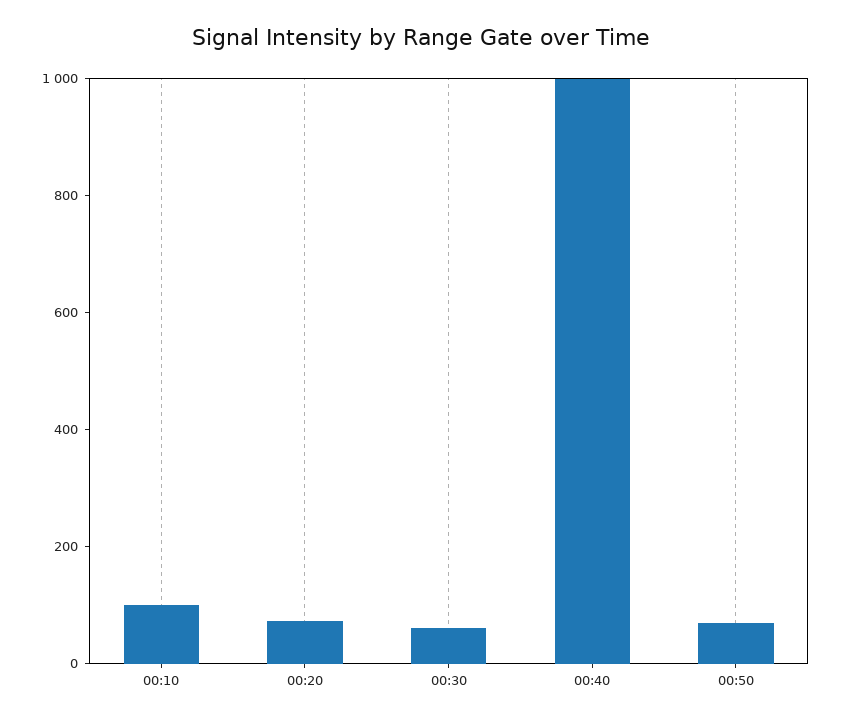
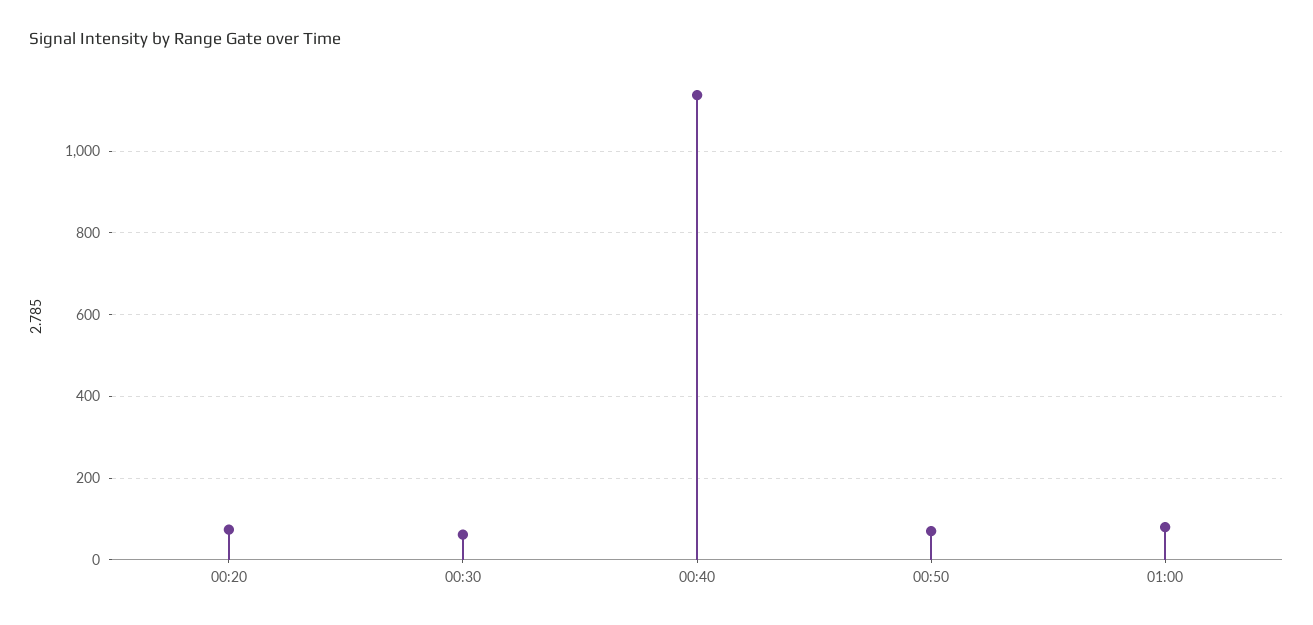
00:10: 100 -> none
00:40: 1000 -> 1140
01:00: none -> 80

